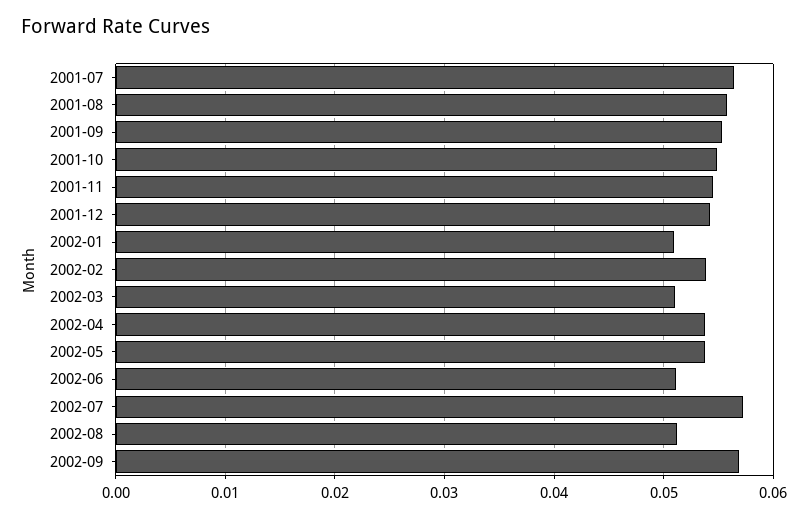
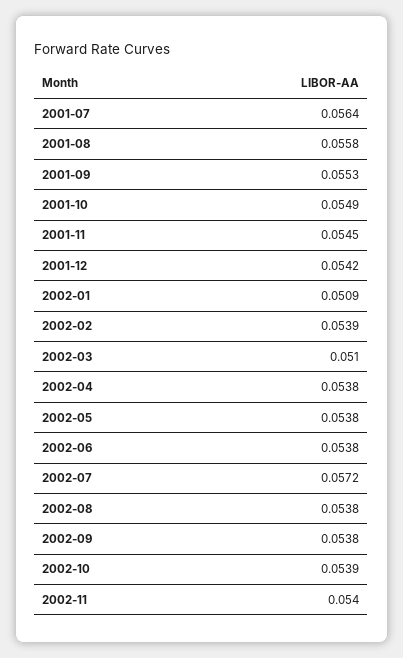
2002-06: 0.051 -> 0.0538
2002-08: 0.051 -> 0.0538
2002-09: 0.057 -> 0.0538
2002-10: none -> 0.0539
2002-11: none -> 0.054

